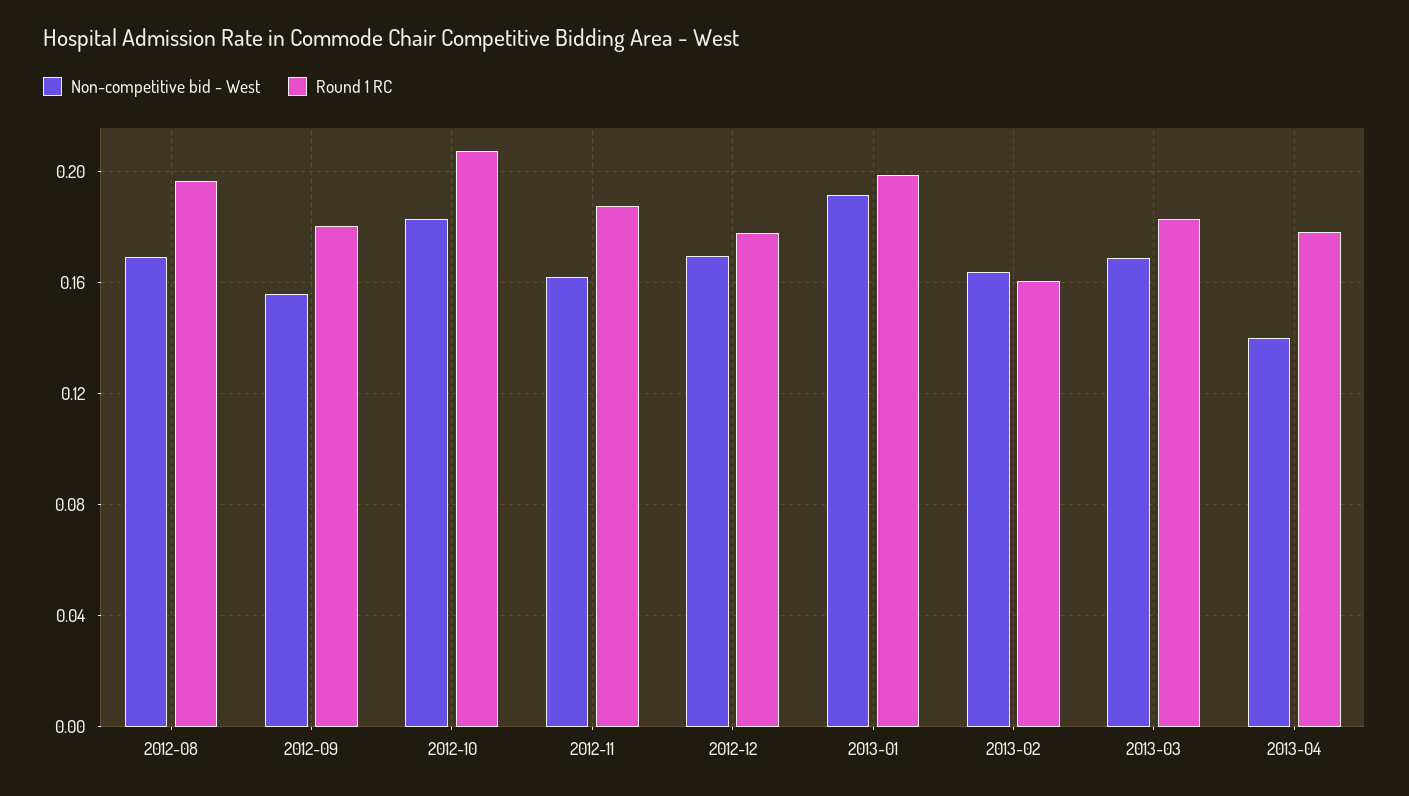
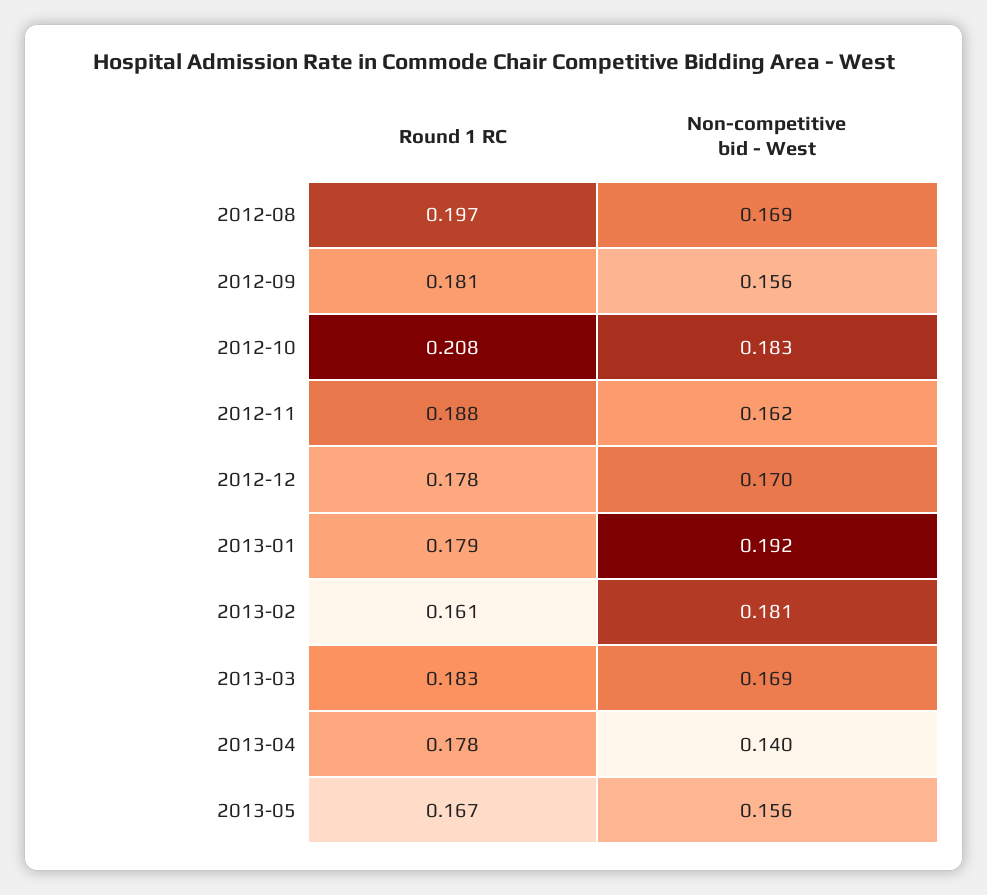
Round 1 RC, 2013-01: 0.2 -> 0.179
Non-competitive bid - West, 2013-02: 0.165 -> 0.181
Round 1 RC, 2013-05: none -> 0.167
Non-competitive bid - West, 2013-05: none -> 0.156

